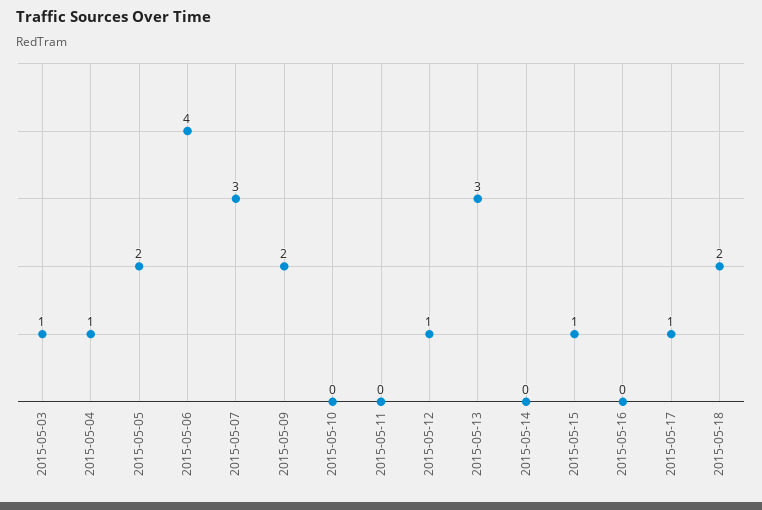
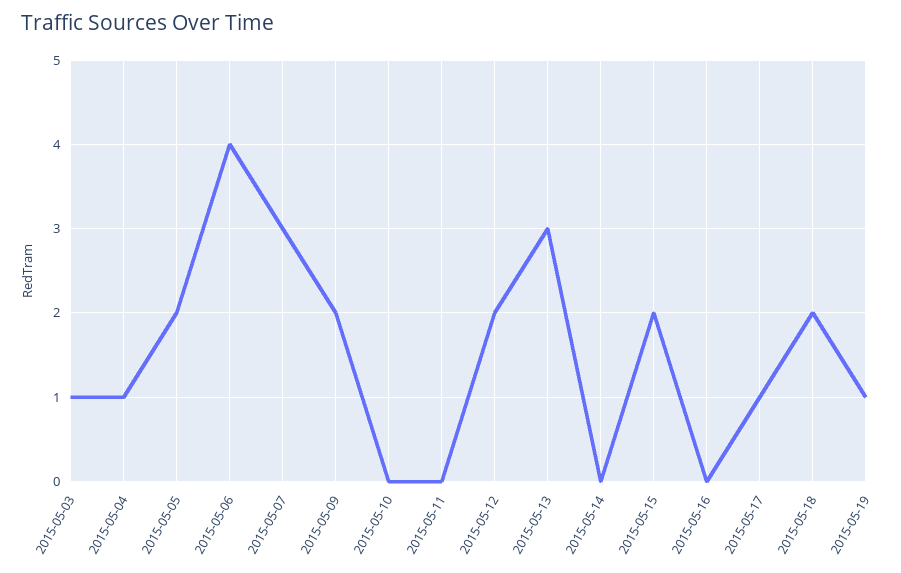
2015-05-12: 1 -> 2
2015-05-15: 1 -> 2
2015-05-19: none -> 1

